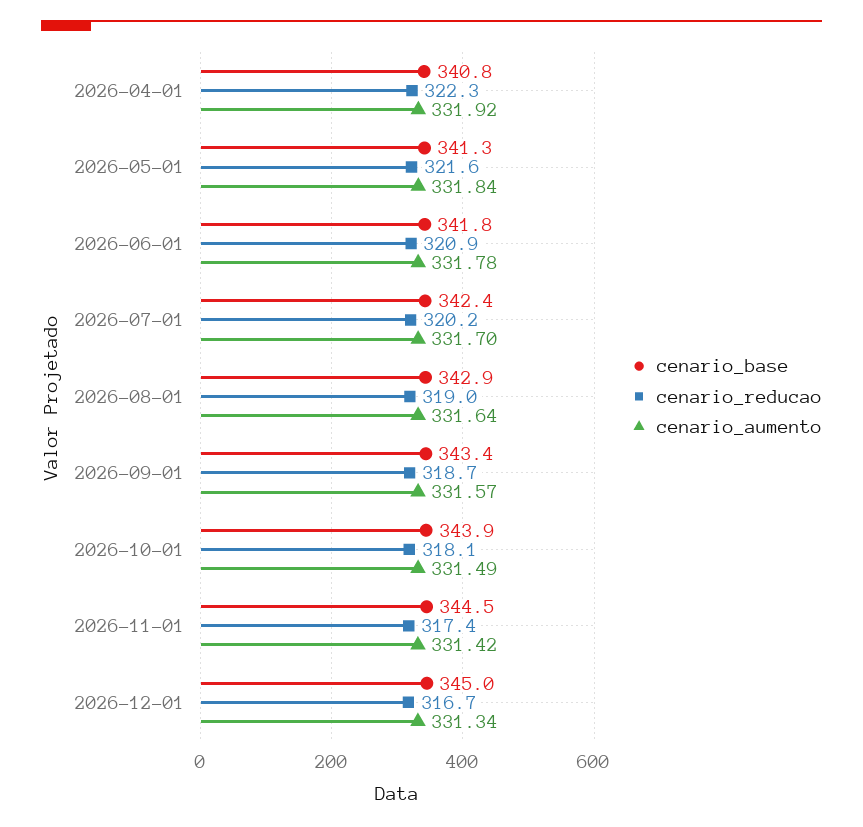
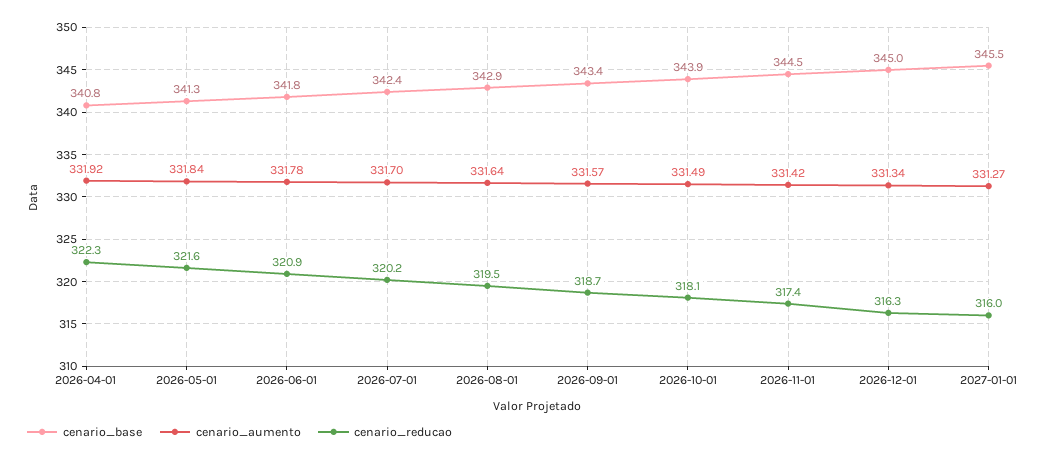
cenario_reducao, 2026-08-01: 319 -> 319.5
cenario_reducao, 2026-12-01: 316.7 -> 316.3
cenario_base, 2027-01-01: none -> 345.5
cenario_aumento, 2027-01-01: none -> 331.27
cenario_reducao, 2027-01-01: none -> 316

